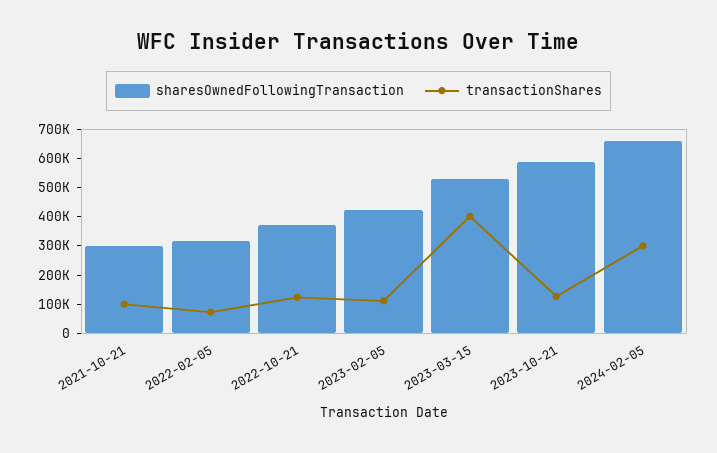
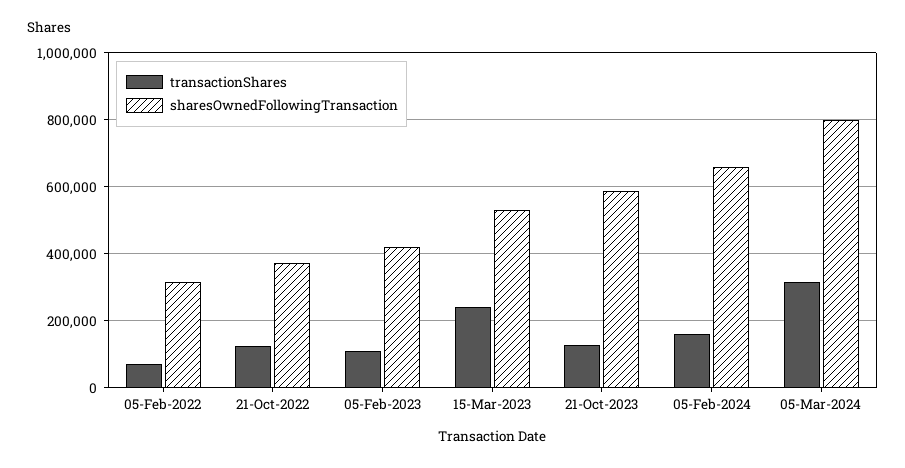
sharesOwnedFollowingTransaction, 2021-10-21: 300000 -> none
transactionShares, 2021-10-21: 100000 -> none
transactionShares, 2023-03-15: 400000 -> 240000
transactionShares, 2024-02-05: 300000 -> 160000
transactionShares, 05-Mar-2024: none -> 320000
sharesOwnedFollowingTransaction, 05-Mar-2024: none -> 800000

